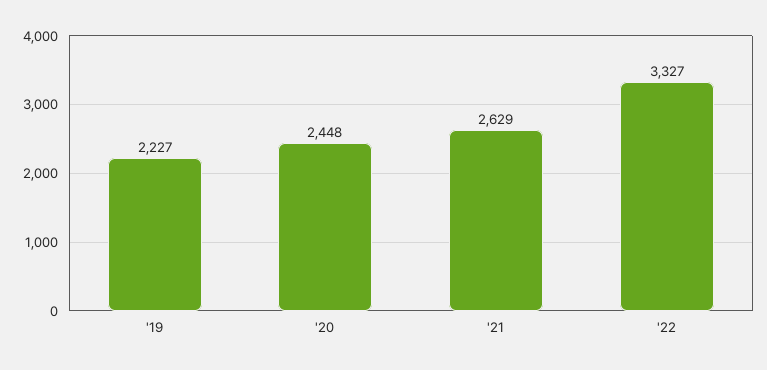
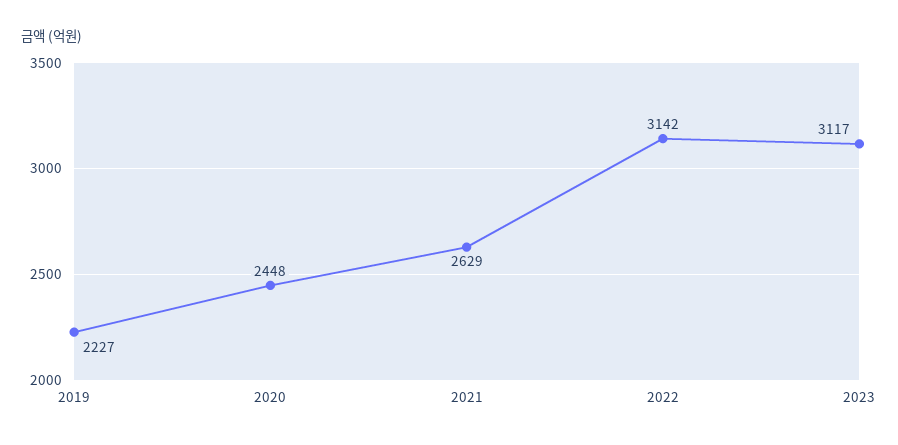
'22: 3327 -> 3142
2023: none -> 3117

